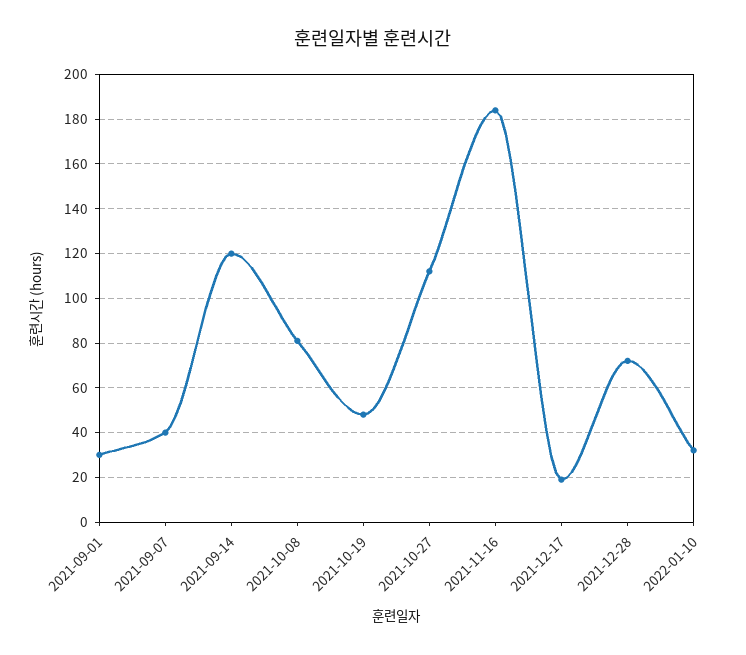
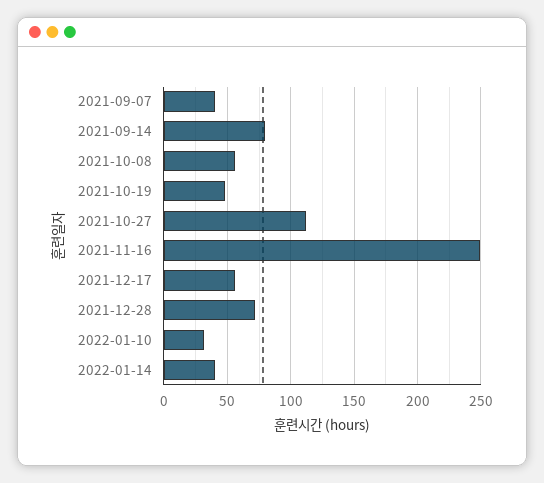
2021-09-01: 30 -> none
2021-09-14: 120 -> 80
2021-10-08: 80 -> 55
2021-11-16: 185 -> 250
2021-12-17: 20 -> 55
2022-01-14: none -> 40

